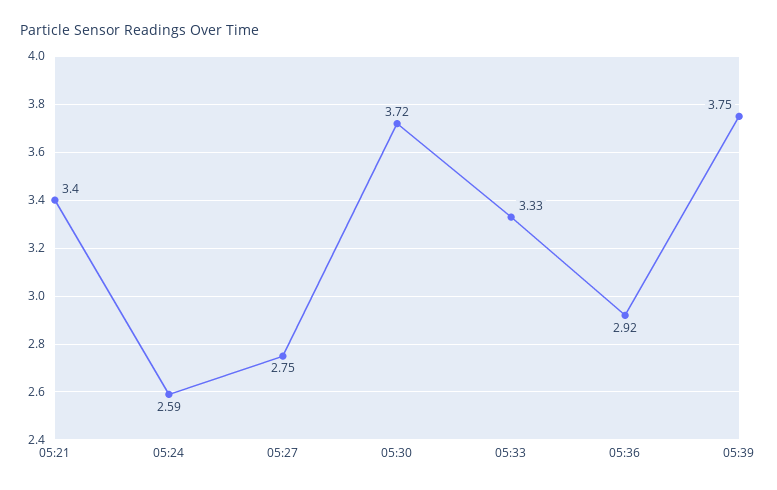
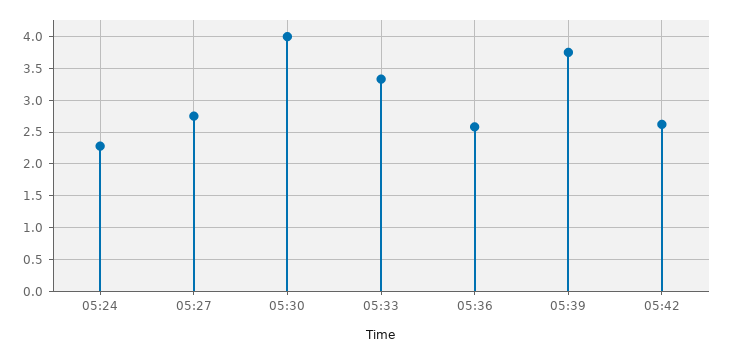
05:21: 3.4 -> none
05:24: 2.59 -> 2.3
05:30: 3.72 -> 4
05:36: 2.92 -> 2.6
05:42: none -> 2.6

